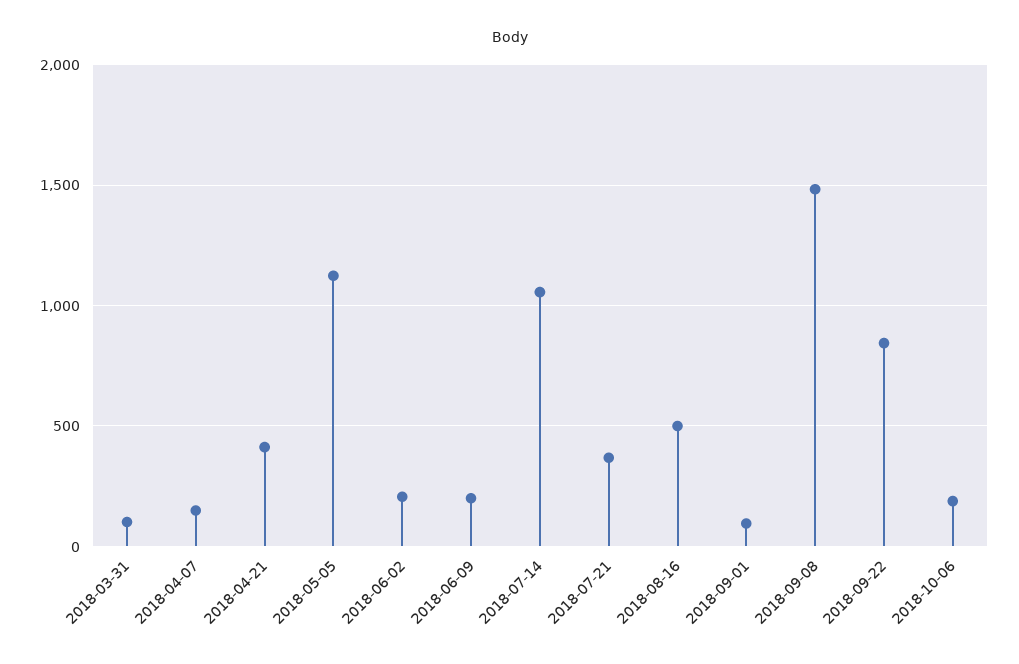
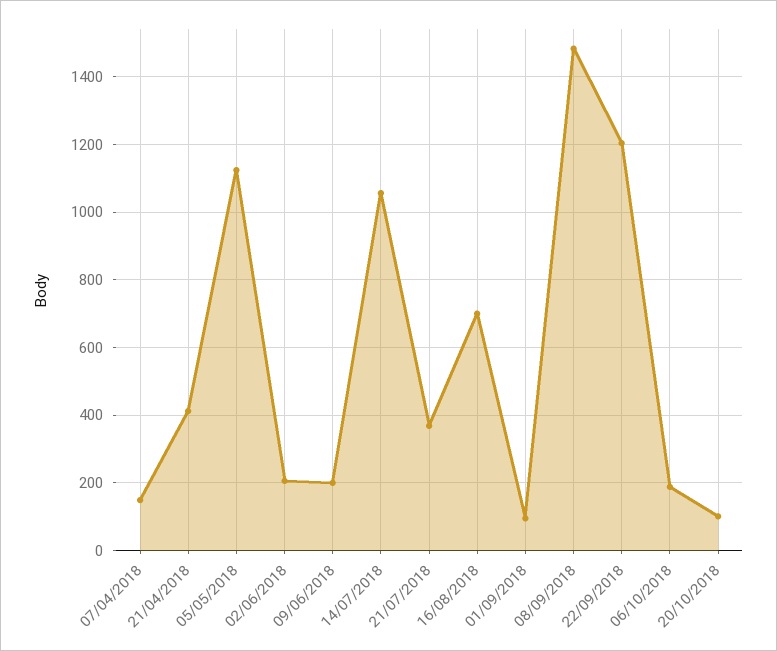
2018-03-31: 100 -> none
2018-08-16: 500 -> 700
2018-09-22: 850 -> 1200
20/10/2018: none -> 100

